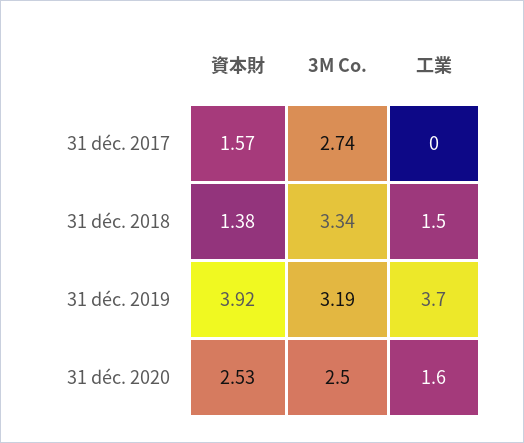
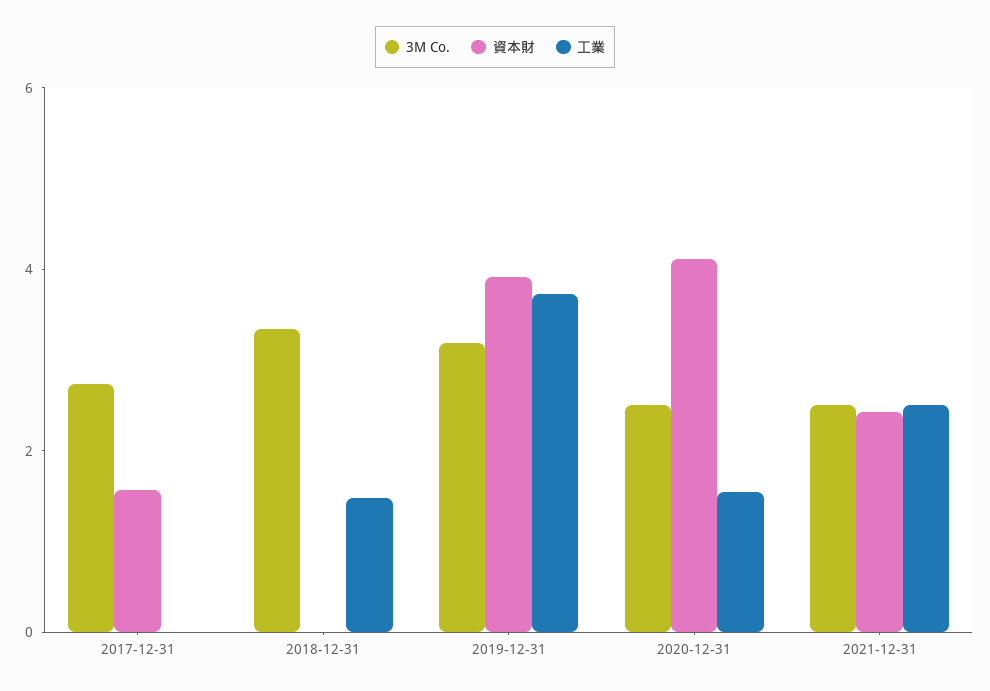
資本財, 31 déc. 2018: 1.38 -> 0
資本財, 31 déc. 2020: 2.53 -> 4
3M Co., 2021-12-31: none -> 2.5
資本財, 2021-12-31: none -> 2.5
工業, 2021-12-31: none -> 2.5

